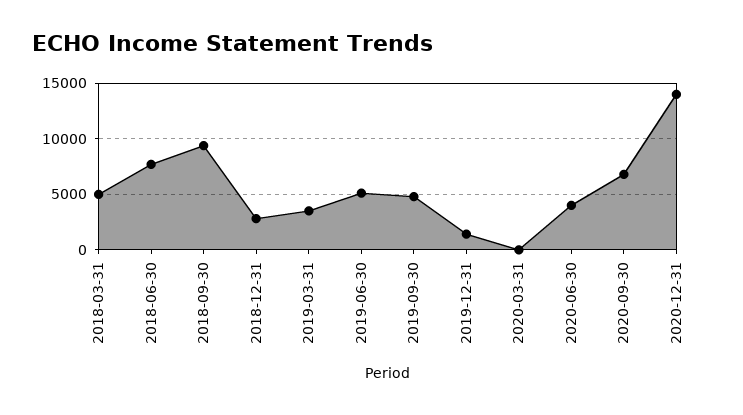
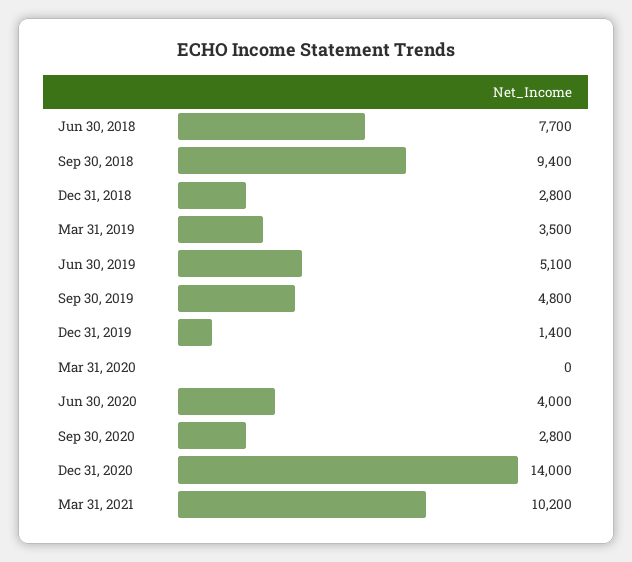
2018-03-31: 5000 -> none
2020-09-30: 7000 -> 2800
Mar 31, 2021: none -> 10200

